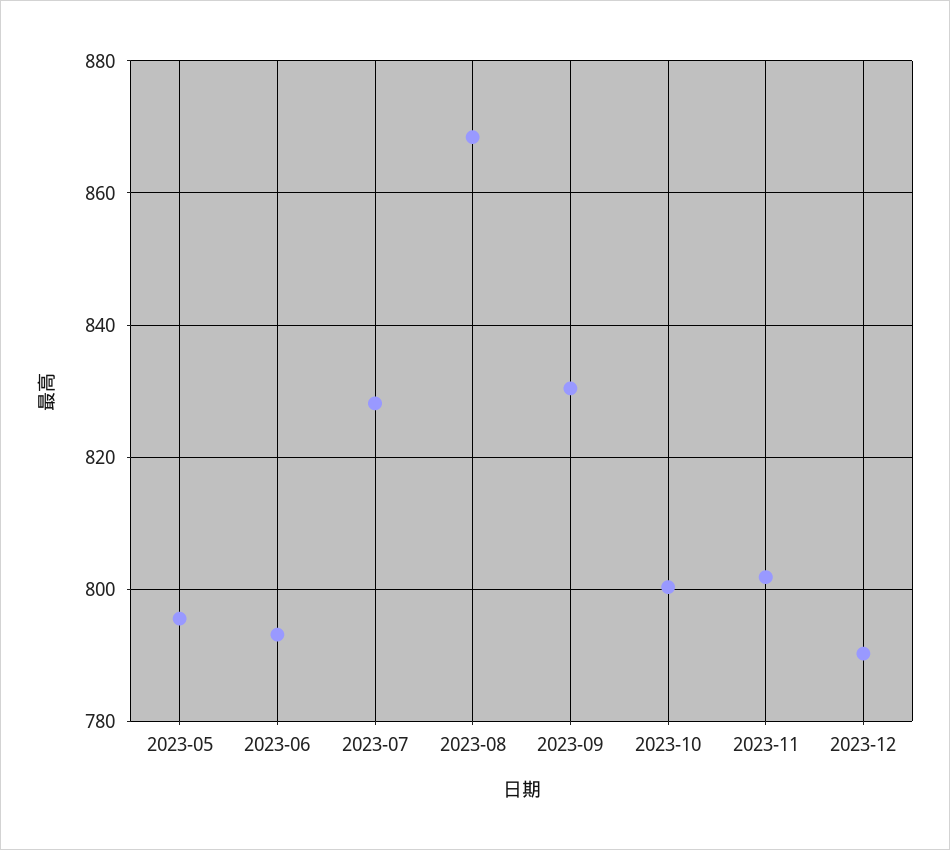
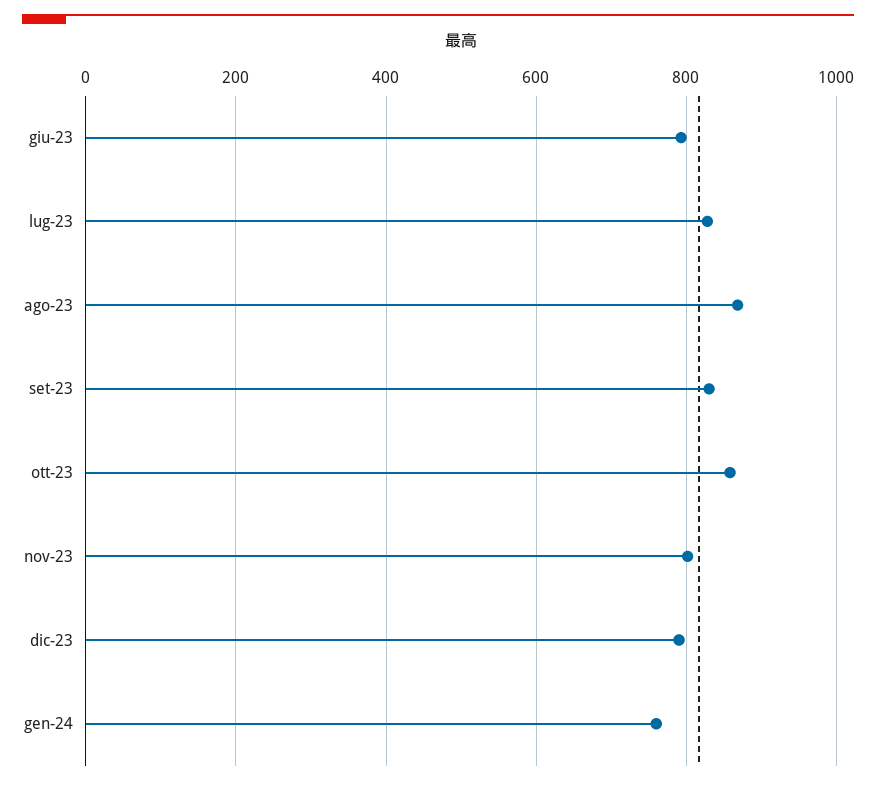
2023-05: 796 -> none
2023-10: 800 -> 860
gen-24: none -> 760

